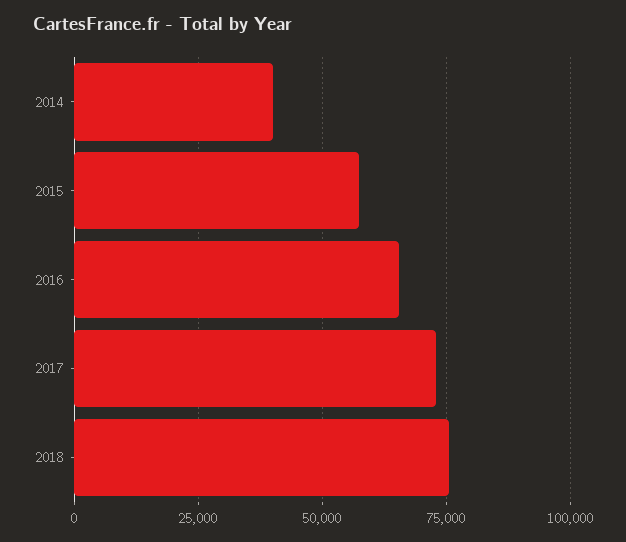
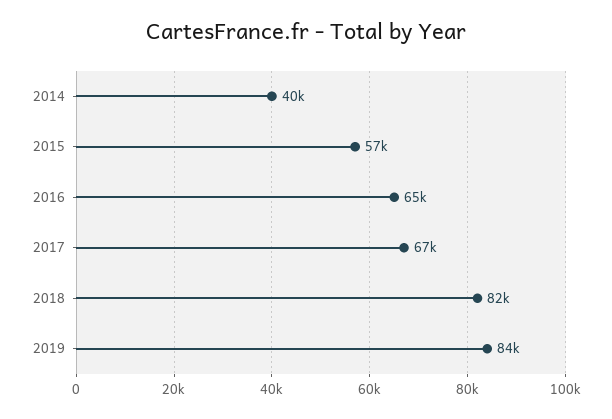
2017: 72500 -> 67000
2018: 75000 -> 82000
2019: none -> 84000

